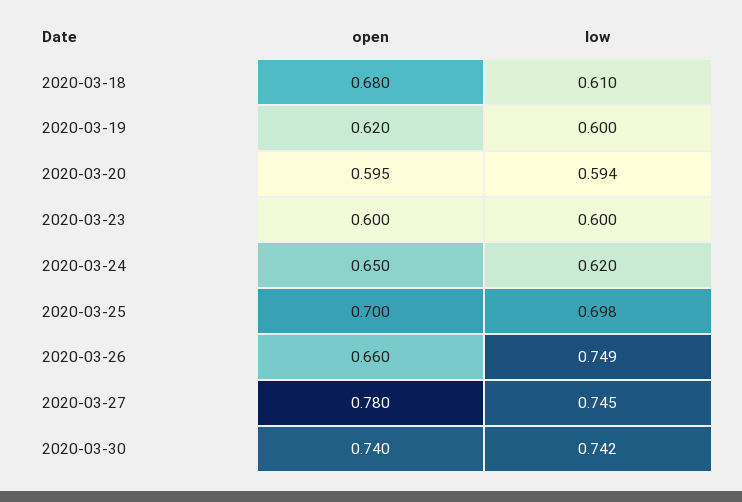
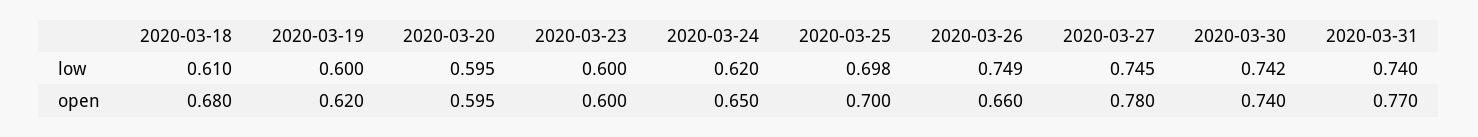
low, 2020-03-20: 0.594 -> 0.595
low, 2020-03-31: none -> 0.74
open, 2020-03-31: none -> 0.77

